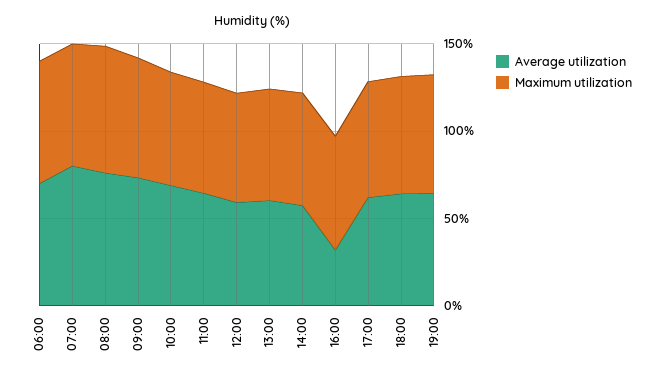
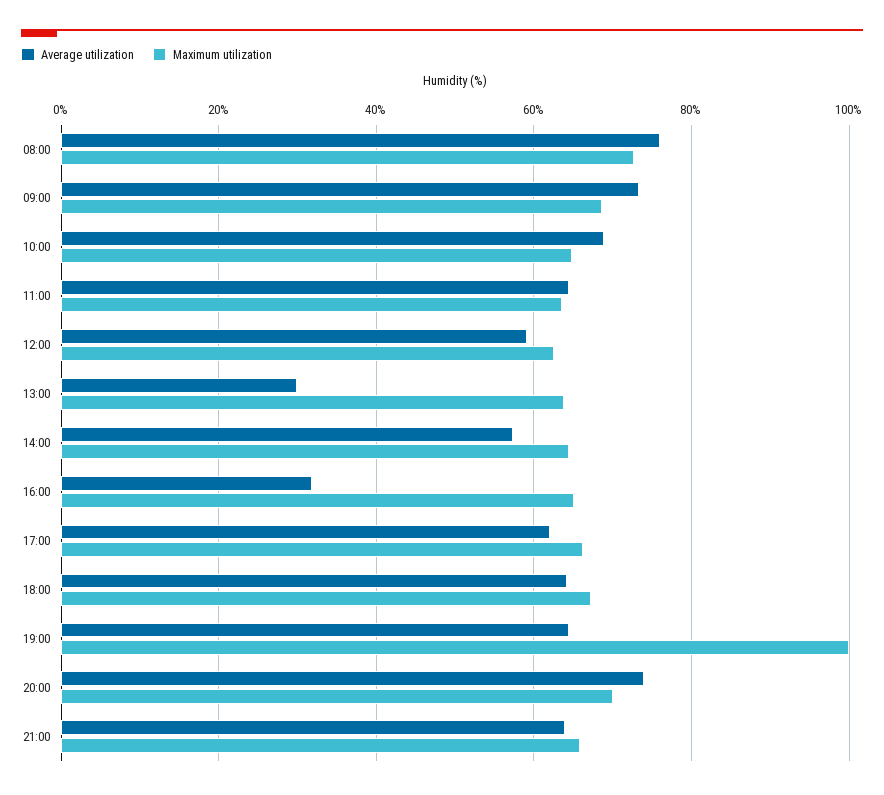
Average utilization, 06:00: 70 -> none
Maximum utilization, 06:00: 70 -> none
Average utilization, 07:00: 80 -> none
Maximum utilization, 07:00: 70 -> none
Average utilization, 13:00: 60 -> 30
Maximum utilization, 19:00: 70 -> 100
Average utilization, 20:00: none -> 74
Maximum utilization, 20:00: none -> 70
Average utilization, 21:00: none -> 64
Maximum utilization, 21:00: none -> 66

